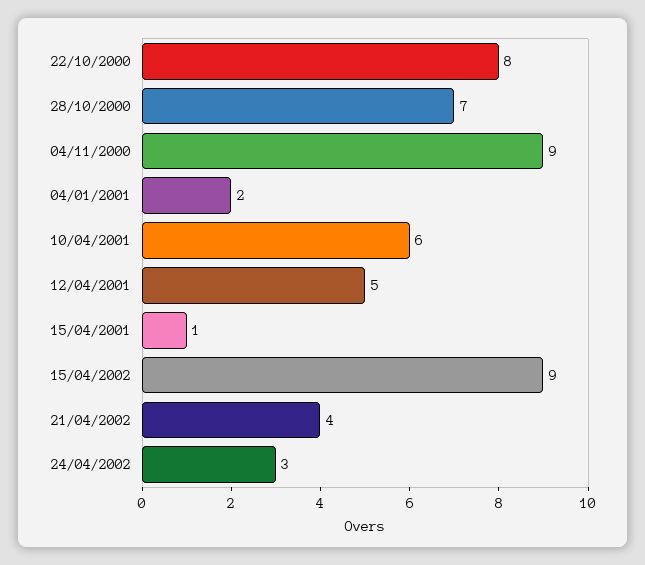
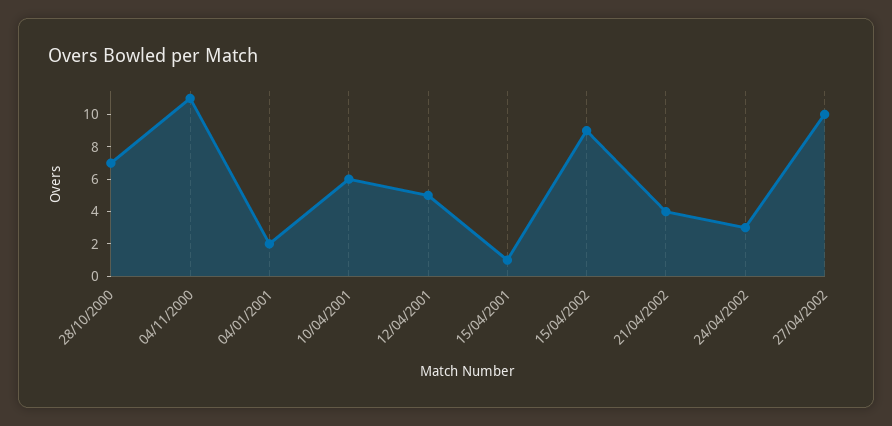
22/10/2000: 8 -> none
04/11/2000: 9 -> 11
27/04/2002: none -> 10

